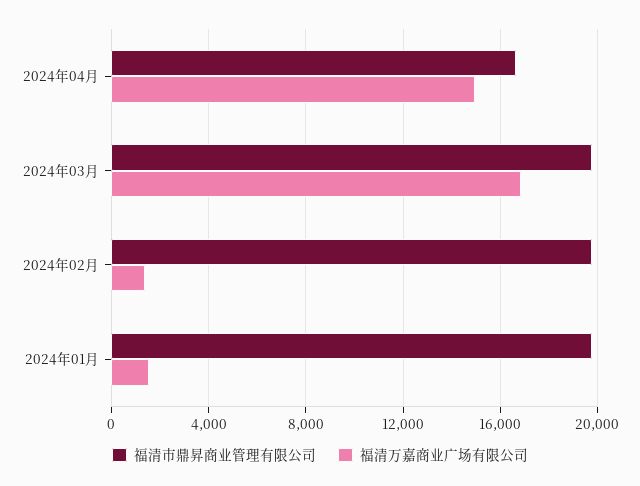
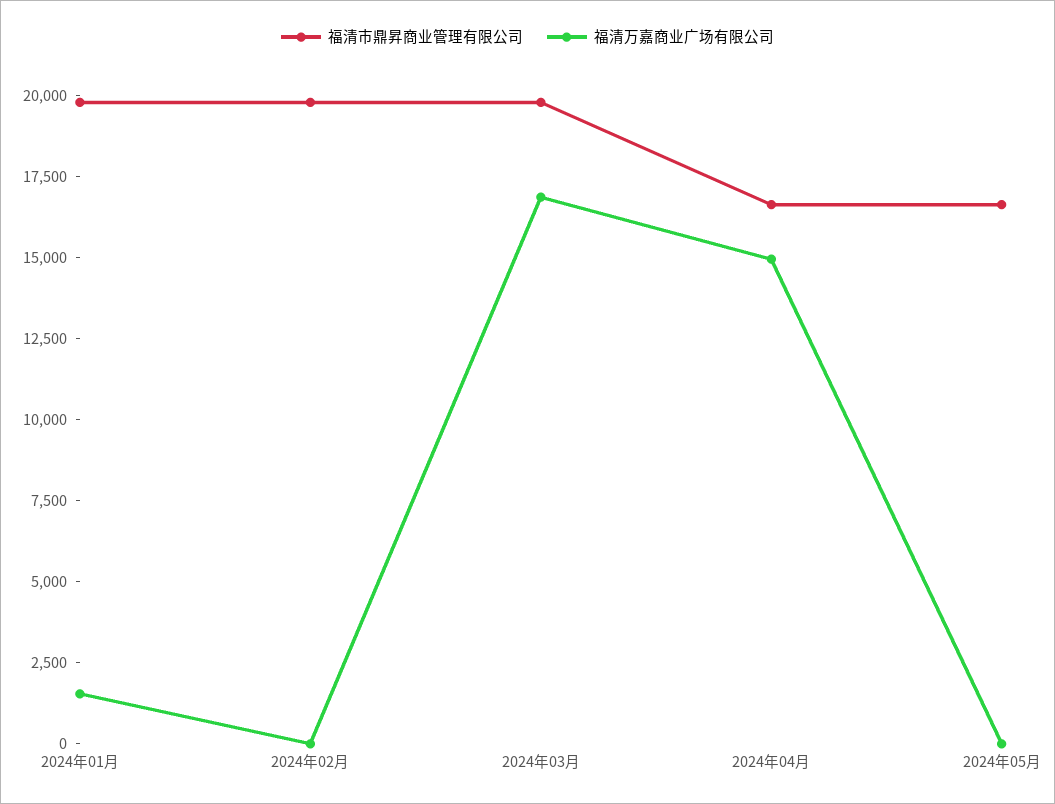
福清万嘉商业广场有限公司, 2024年02月: 1500 -> 0
福清市鼎昇商业管理有限公司, 2024年05月: none -> 16500
福清万嘉商业广场有限公司, 2024年05月: none -> 0

